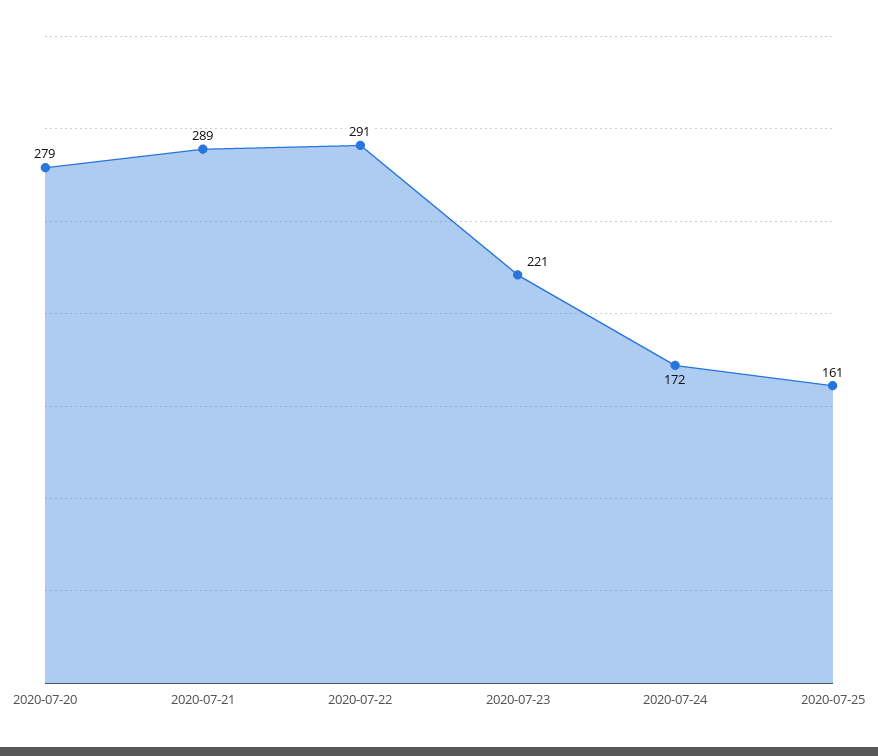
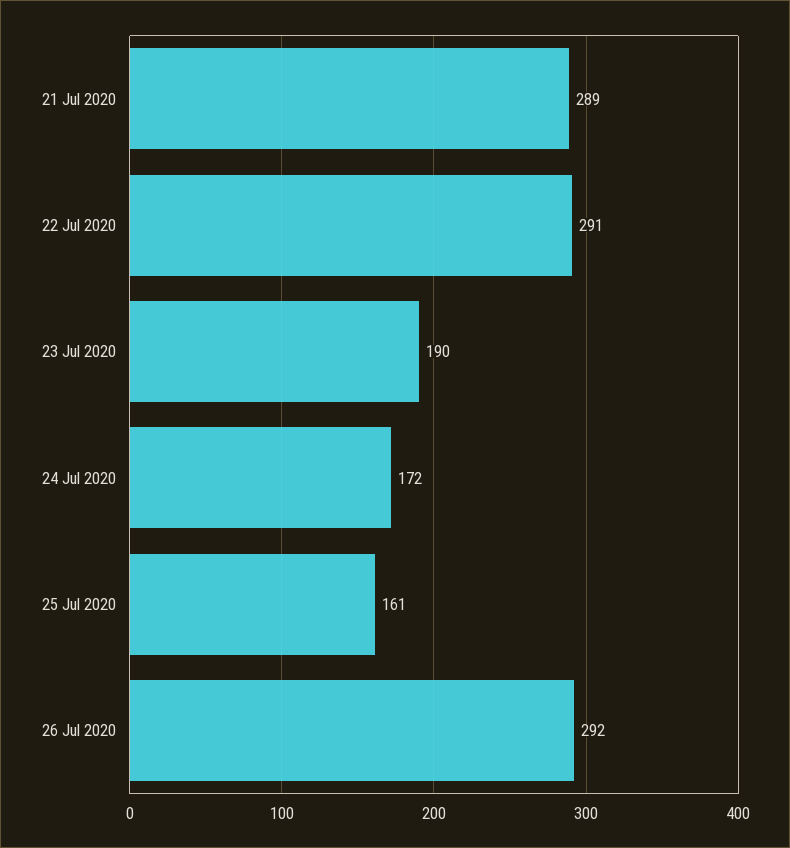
2020-07-20: 279 -> none
2020-07-23: 221 -> 190
26 Jul 2020: none -> 292

